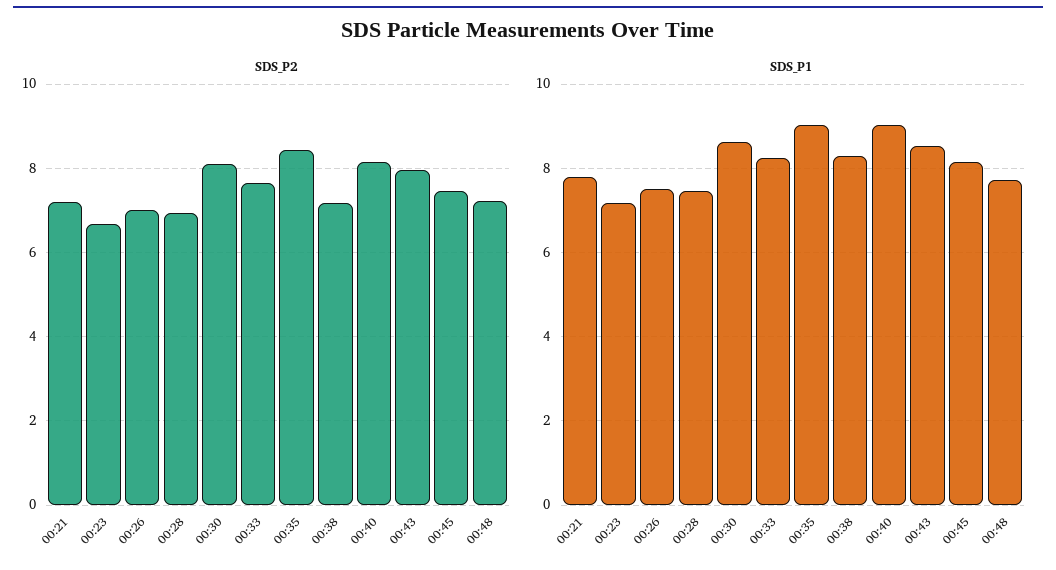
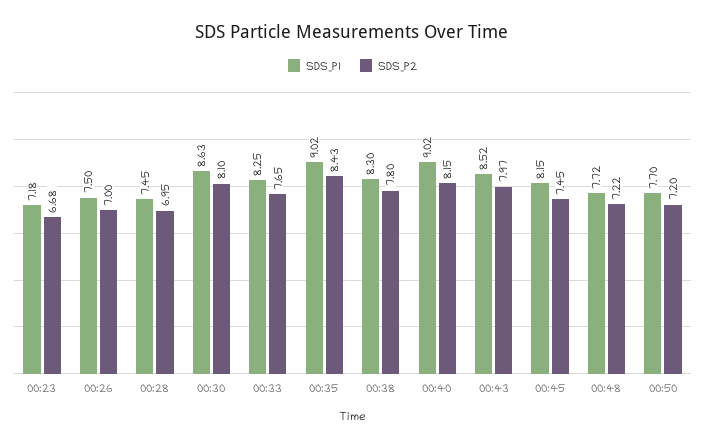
SDS_P2, 00:21: 7.2 -> none
SDS_P2, 00:38: 7.2 -> 7.8
SDS_P1, 00:21: 7.8 -> none
SDS_P1, 00:50: none -> 7.7
SDS_P2, 00:50: none -> 7.2

